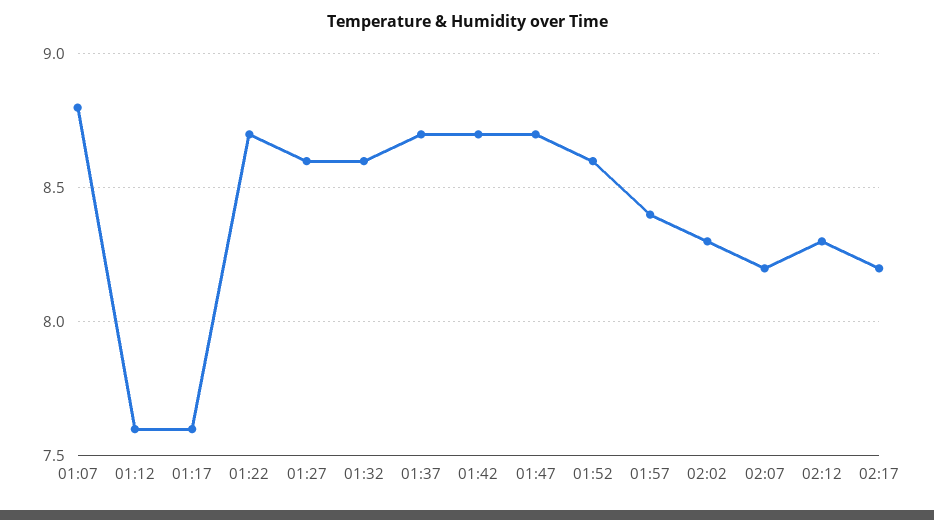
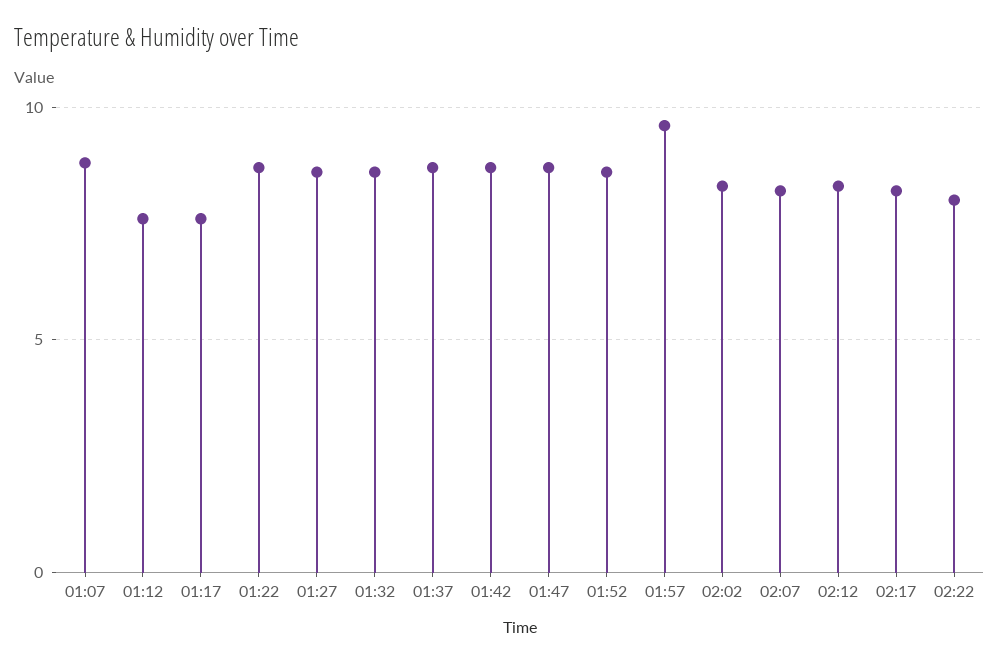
01:57: 8.4 -> 9.5
02:22: none -> 8

